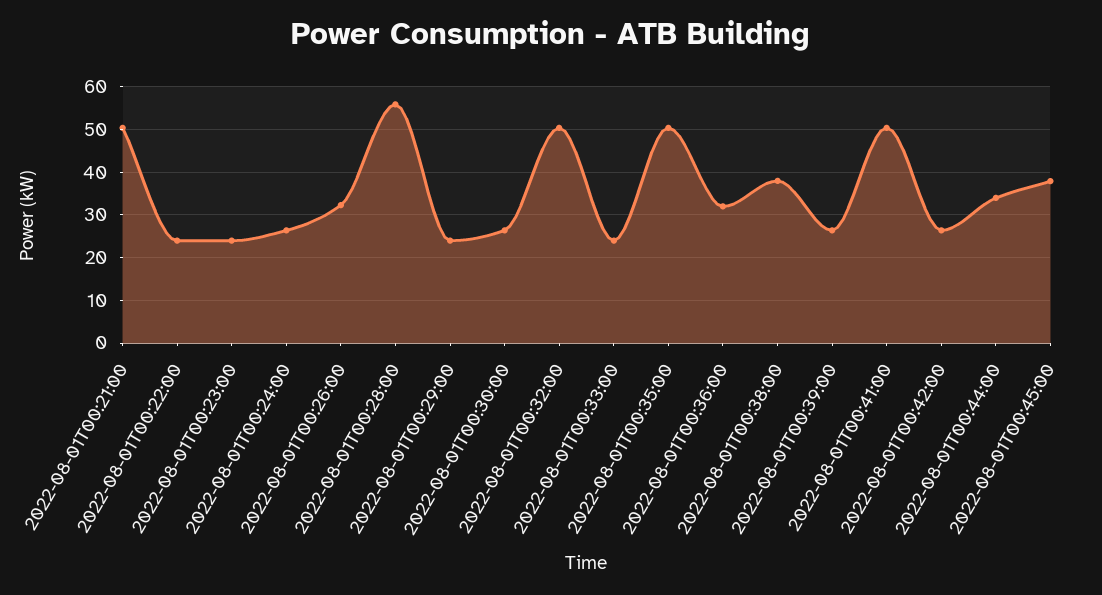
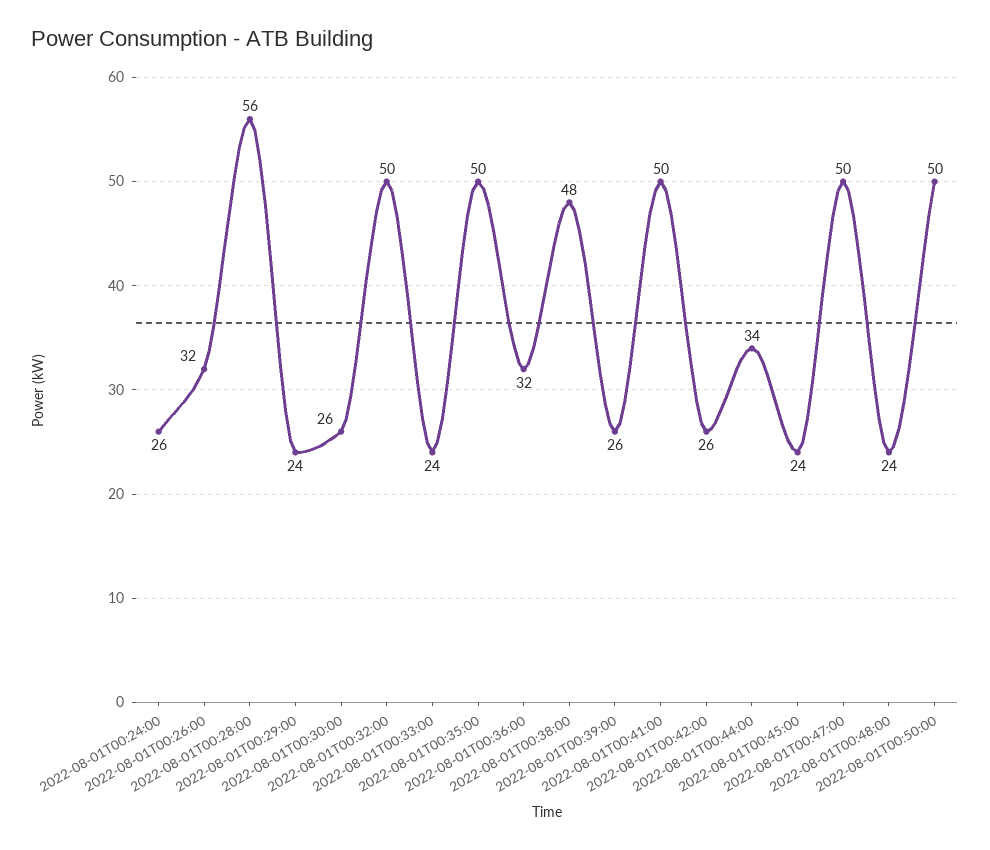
2022-08-01T00:21:00: 50 -> none
2022-08-01T00:22:00: 24 -> none
2022-08-01T00:23:00: 24 -> none
2022-08-01T00:38:00: 38 -> 48
2022-08-01T00:45:00: 38 -> 24
2022-08-01T00:47:00: none -> 50
2022-08-01T00:48:00: none -> 24
2022-08-01T00:50:00: none -> 50

